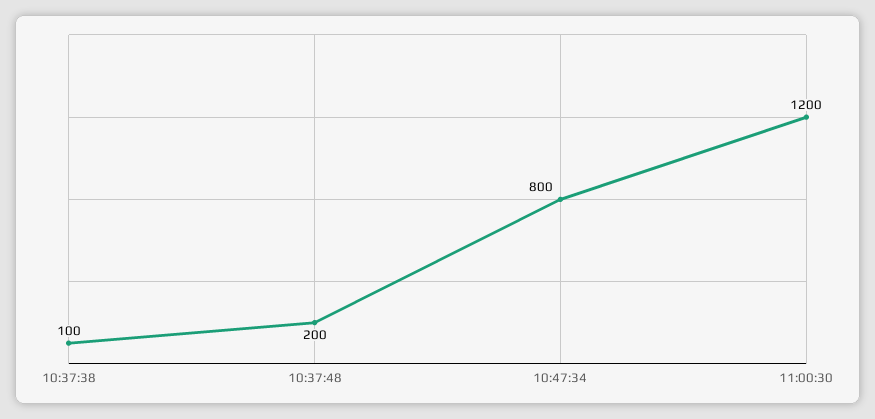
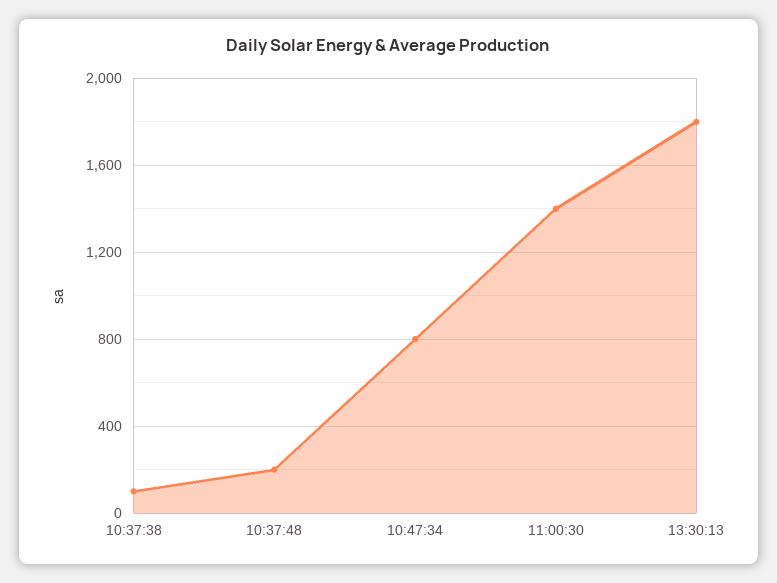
11:00:30: 1200 -> 1400
13:30:13: none -> 1800

